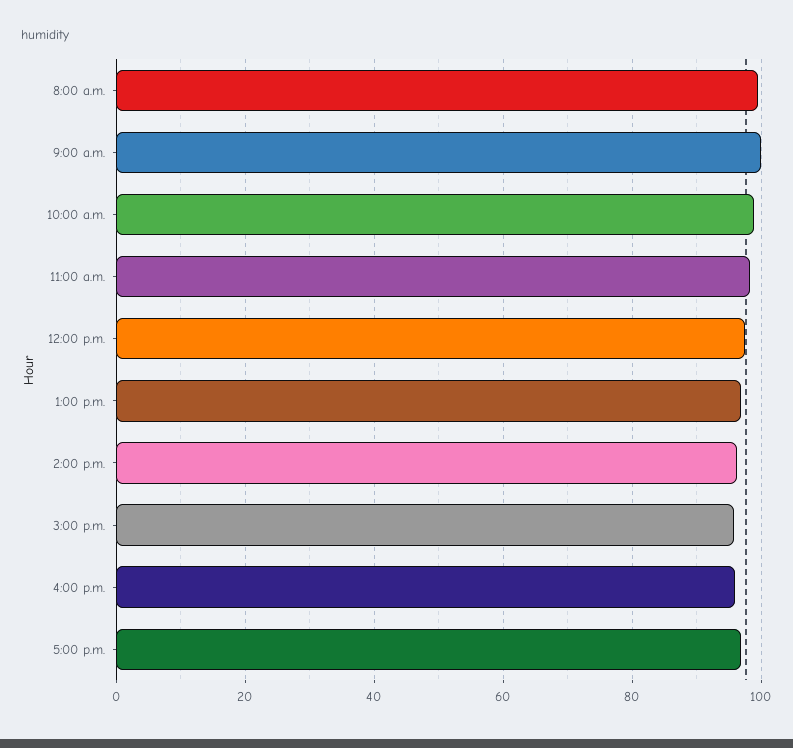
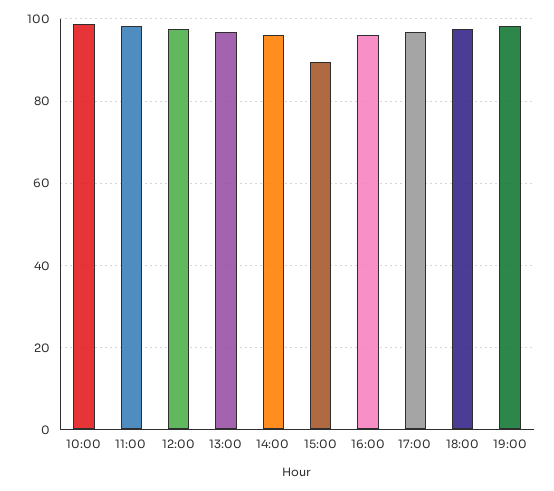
8:00 a.m.: 100 -> none
9:00 a.m.: 100 -> none
3:00 p.m.: 96 -> 90
18:00: none -> 98
19:00: none -> 98

